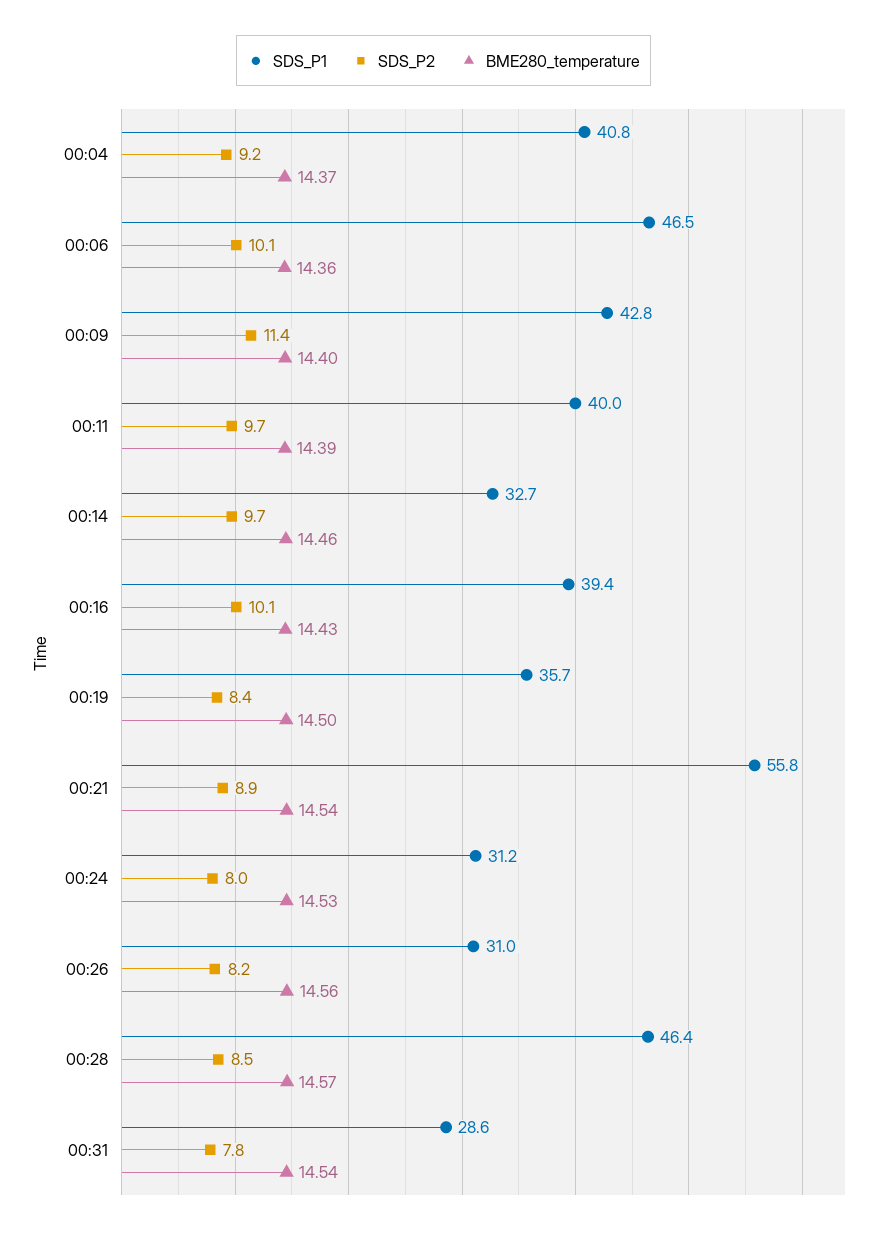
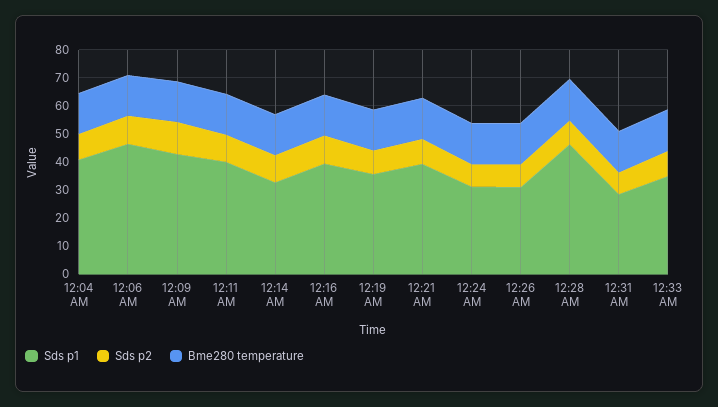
SDS_P1, 00:21: 55.8 -> 40
SDS_P1, 12:33 AM: none -> 35
SDS_P2, 12:33 AM: none -> 10
BME280_temperature, 12:33 AM: none -> 15

